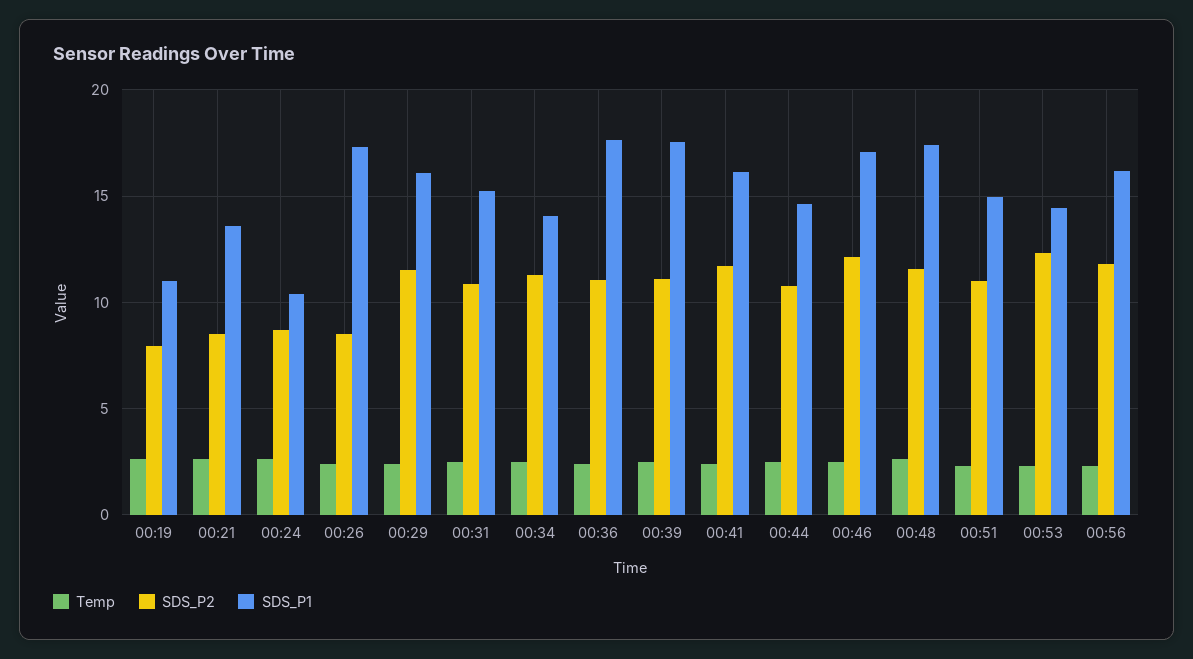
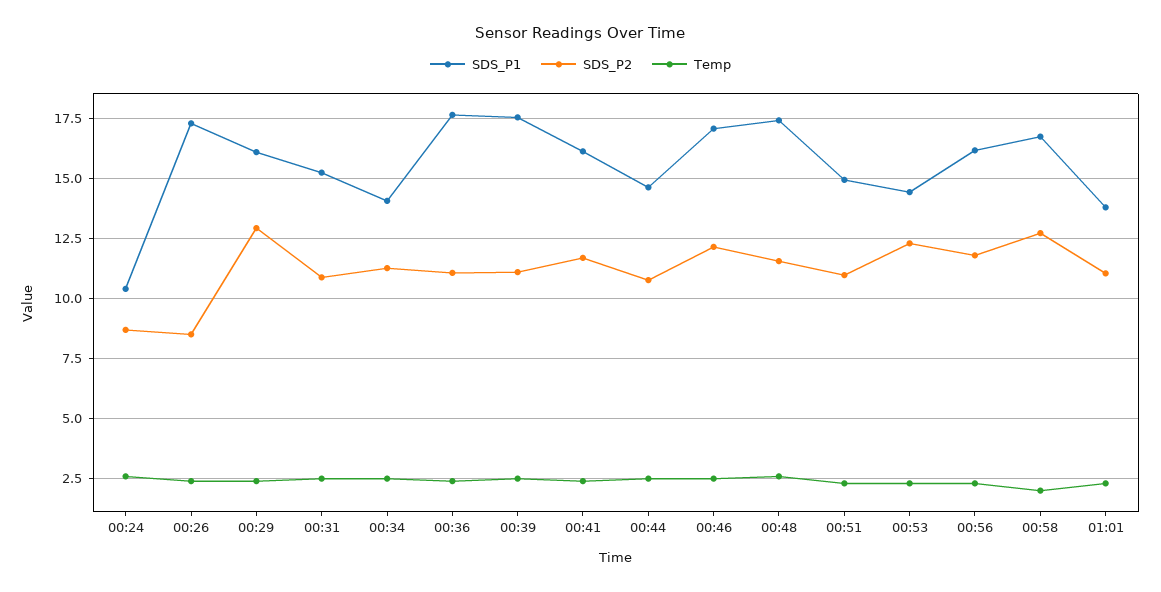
Temp, 00:19: 2.5 -> none
SDS_P2, 00:19: 8 -> none
SDS_P1, 00:19: 11 -> none
Temp, 00:21: 2.5 -> none
SDS_P2, 00:21: 8.5 -> none
SDS_P1, 00:21: 13.5 -> none
SDS_P2, 00:29: 11.5 -> 13
SDS_P1, 00:58: none -> 16.75
SDS_P2, 00:58: none -> 12.75
Temp, 00:58: none -> 2
SDS_P1, 01:01: none -> 13.75
SDS_P2, 01:01: none -> 11
Temp, 01:01: none -> 2.25

